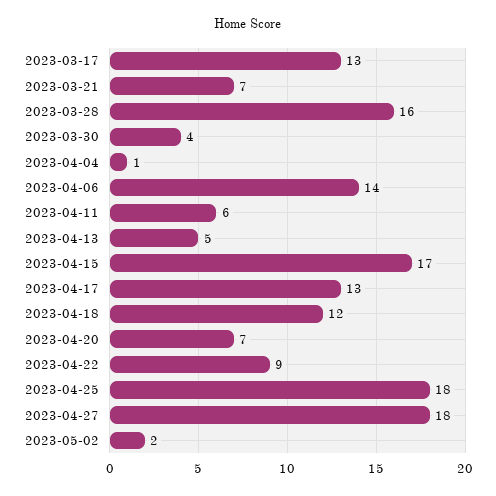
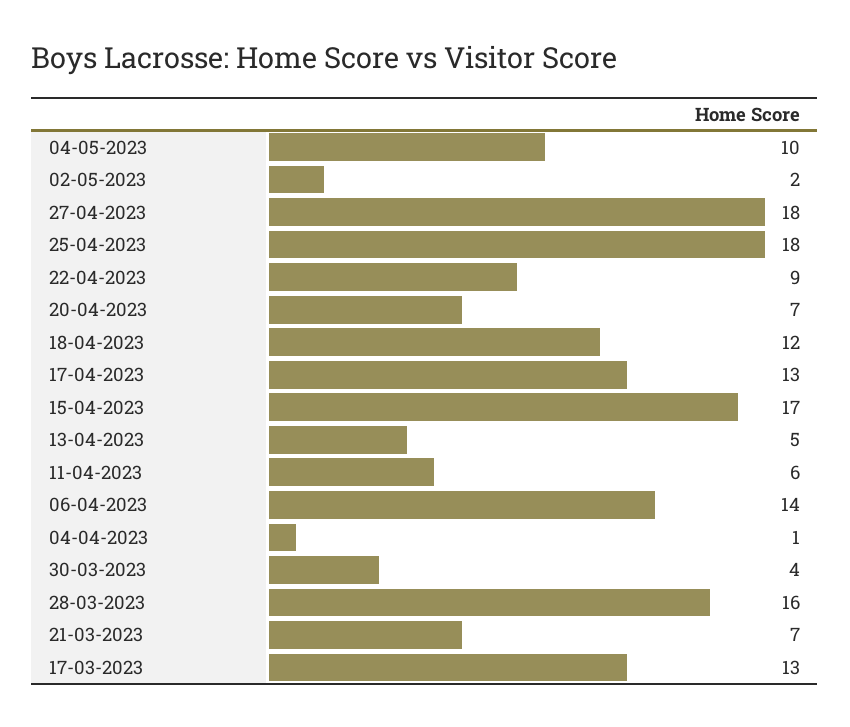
04-05-2023: none -> 10

